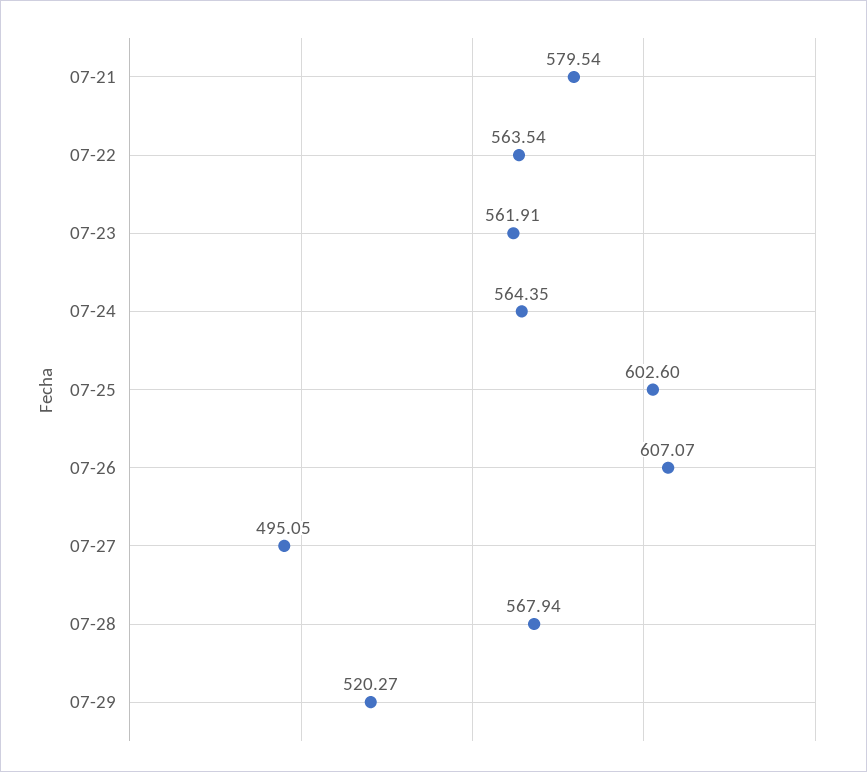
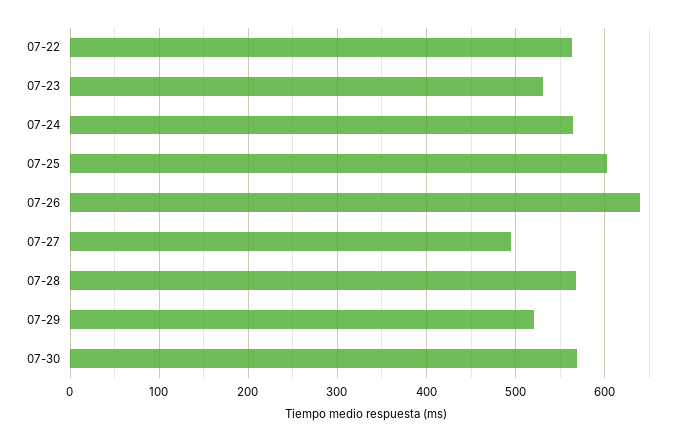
07-21: 579.54 -> none
07-23: 561.91 -> 530
07-26: 607.07 -> 640
07-30: none -> 570

